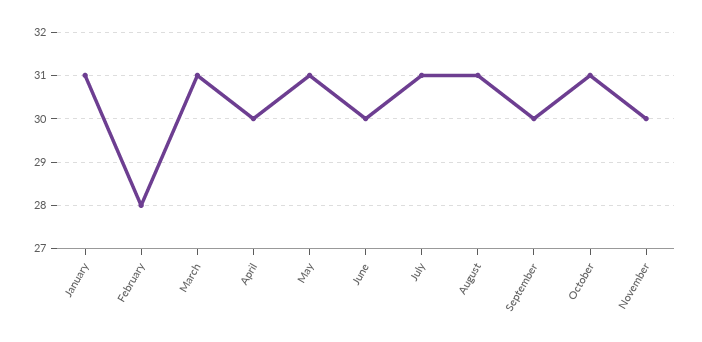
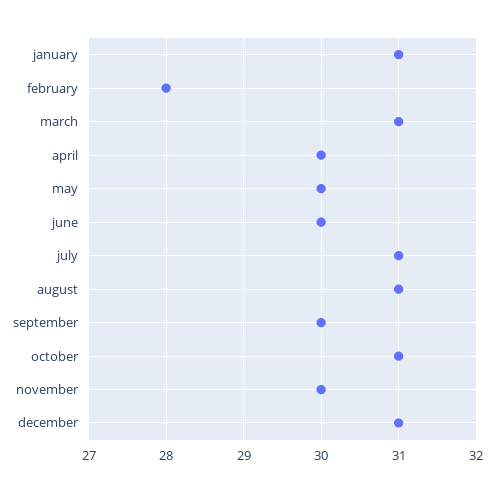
May: 31 -> 30
december: none -> 31

